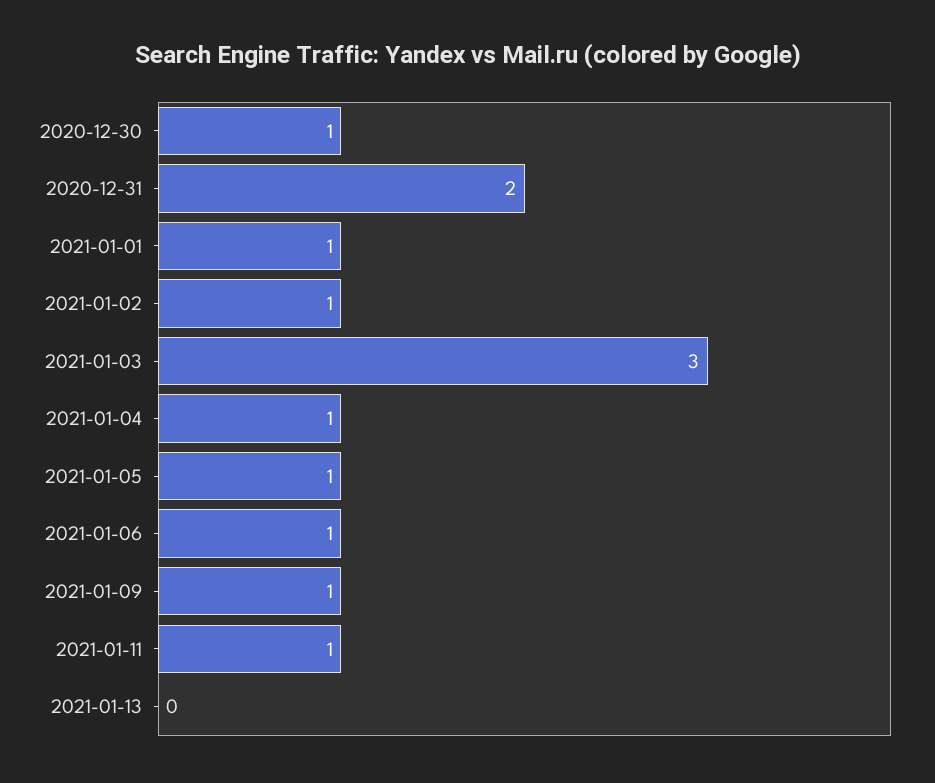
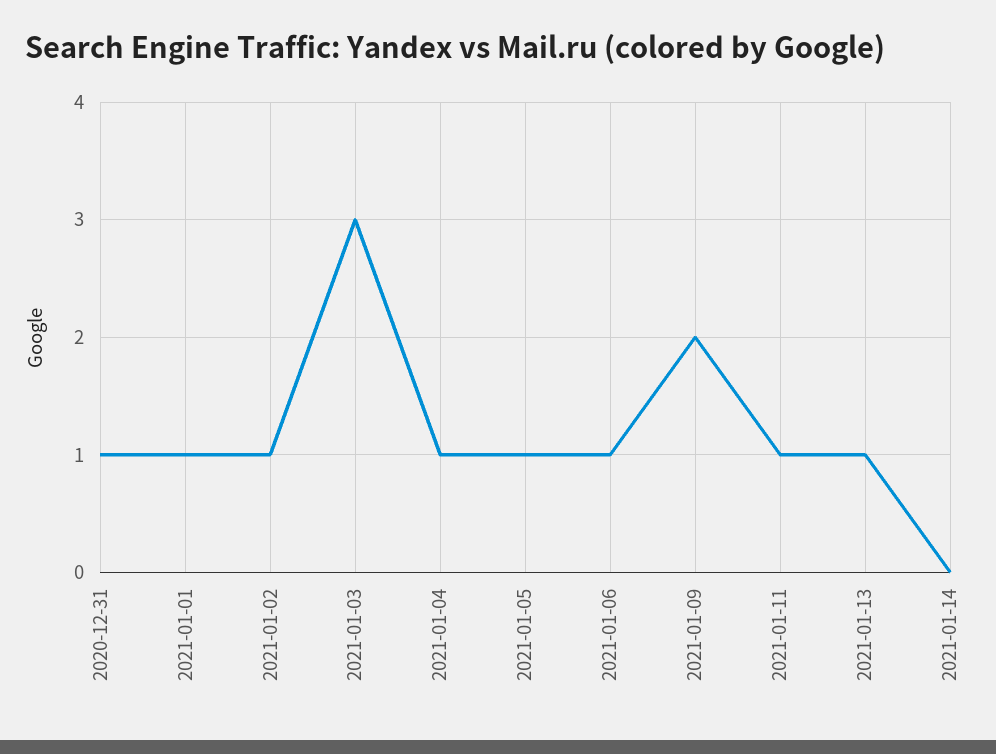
2020-12-30: 1 -> none
2020-12-31: 2 -> 1
2021-01-09: 1 -> 2
2021-01-13: 0 -> 1
2021-01-14: none -> 0

